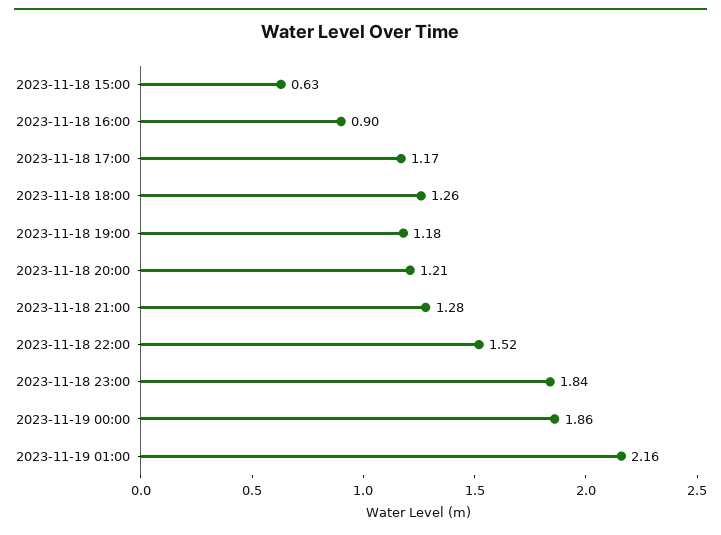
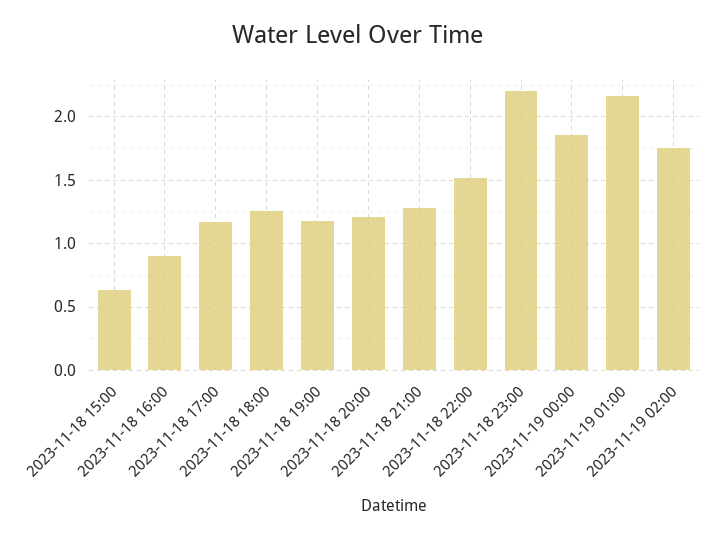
2023-11-18 23:00: 1.84 -> 2.2
2023-11-19 02:00: none -> 1.75

